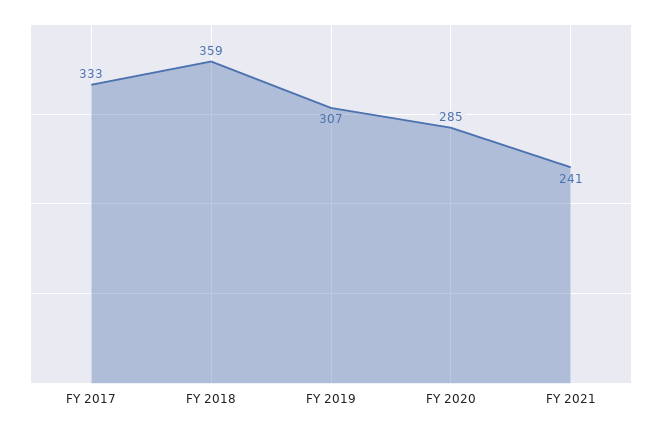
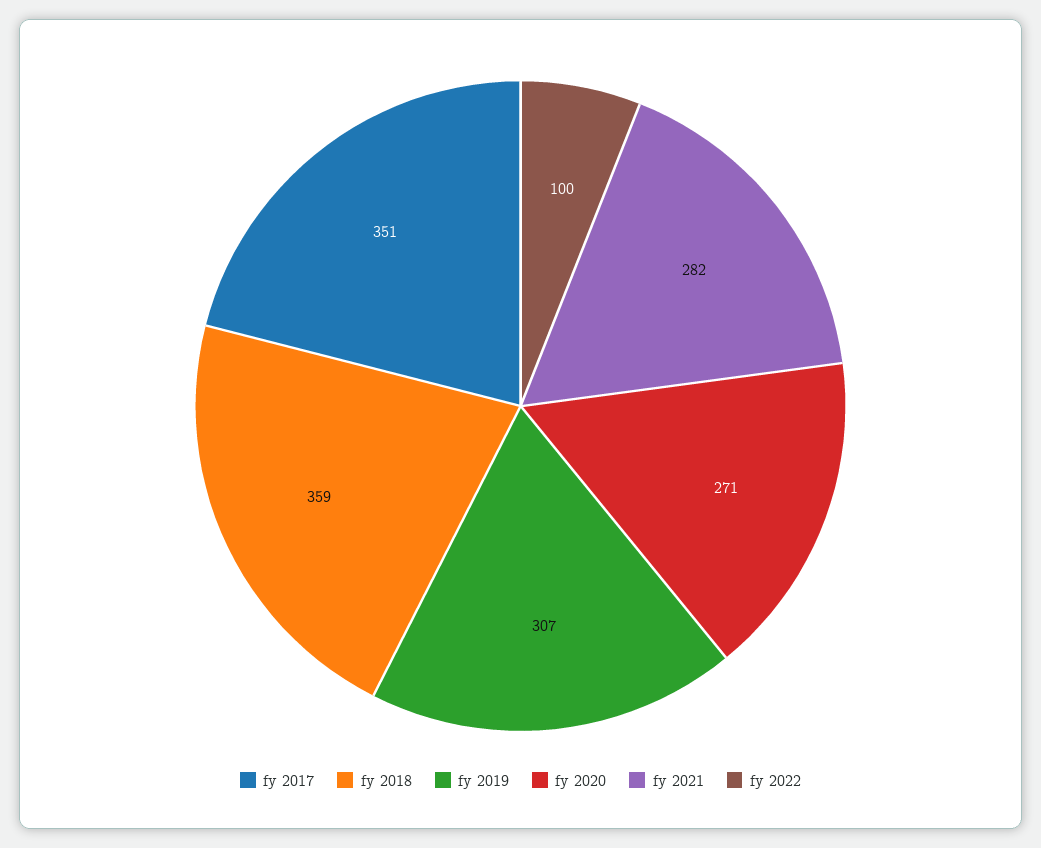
FY 2017: 333 -> 351
FY 2020: 285 -> 271
FY 2021: 241 -> 282
fy 2022: none -> 100

